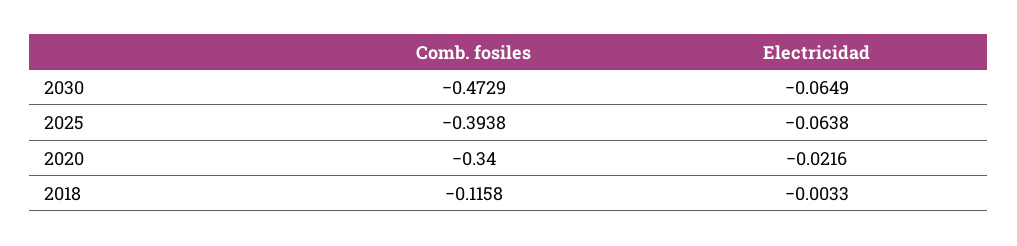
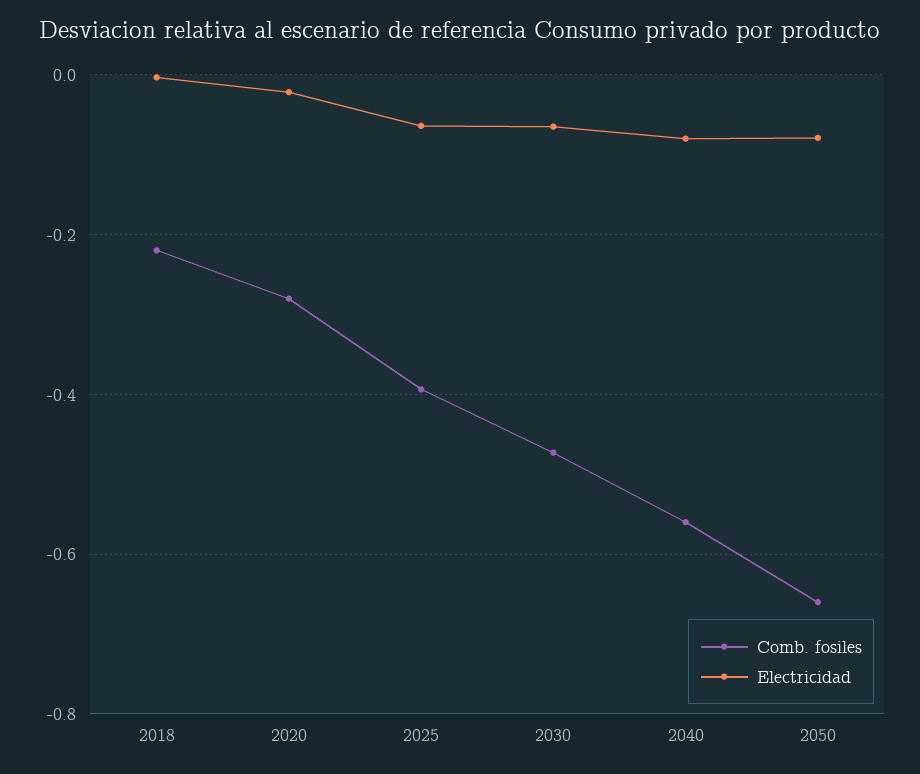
Comb. fosiles, 2020: -0.34 -> -0.28
Comb. fosiles, 2018: -0.1158 -> -0.22
Comb. fosiles, 2040: none -> -0.56
Electricidad, 2040: none -> -0.08
Comb. fosiles, 2050: none -> -0.66
Electricidad, 2050: none -> -0.08

